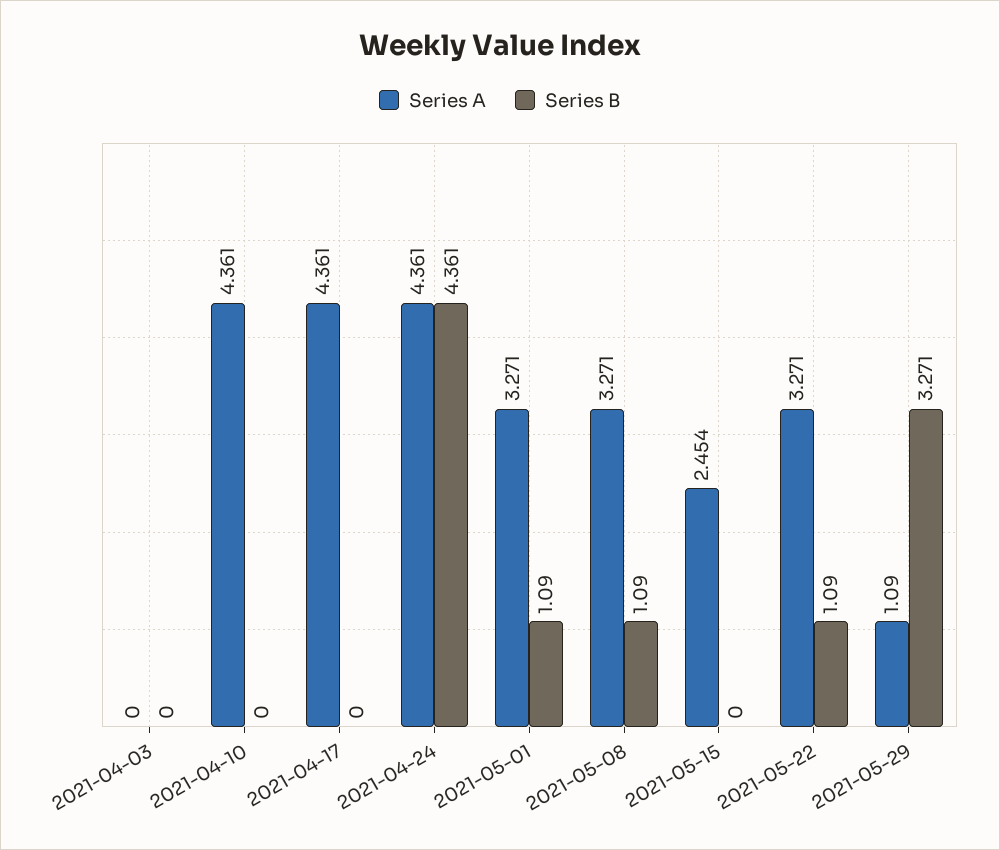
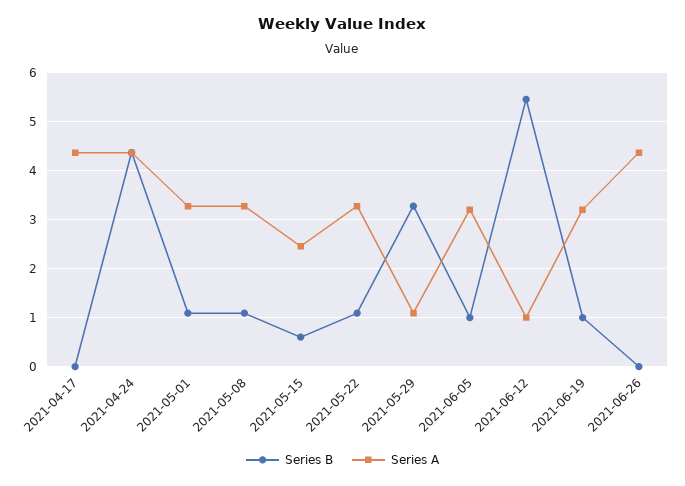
Series A, 2021-04-03: 0 -> none
Series B, 2021-04-03: 0 -> none
Series A, 2021-04-10: 4.361 -> none
Series B, 2021-04-10: 0 -> none
Series B, 2021-05-15: 0 -> 0.6
Series B, 2021-06-05: none -> 1
Series A, 2021-06-05: none -> 3.2
Series B, 2021-06-12: none -> 5.4
Series A, 2021-06-12: none -> 1
Series B, 2021-06-19: none -> 1
Series A, 2021-06-19: none -> 3.2
Series B, 2021-06-26: none -> 0
Series A, 2021-06-26: none -> 4.4

